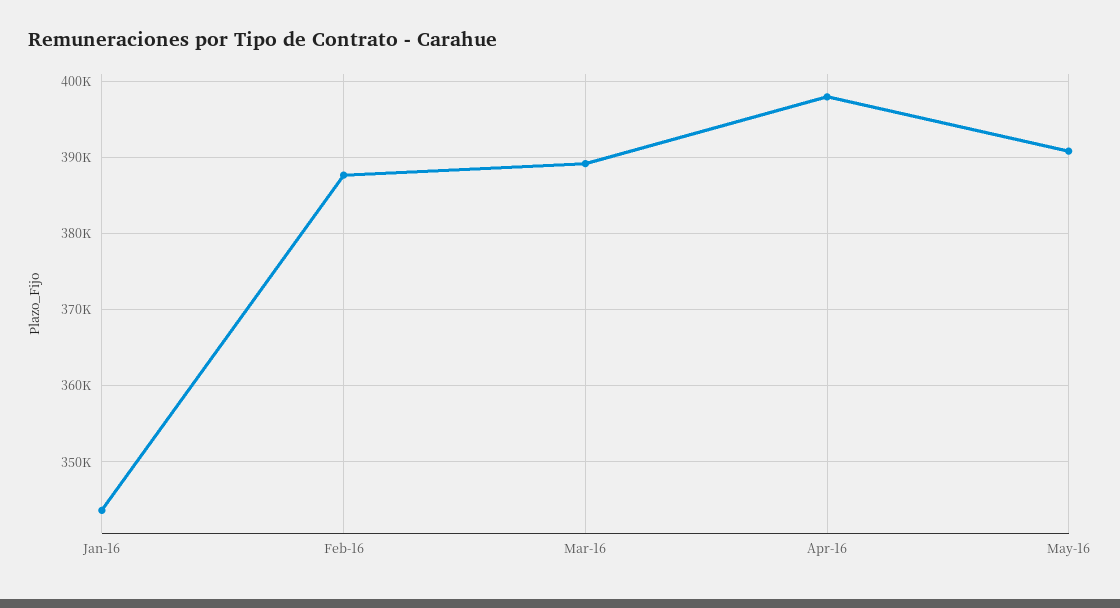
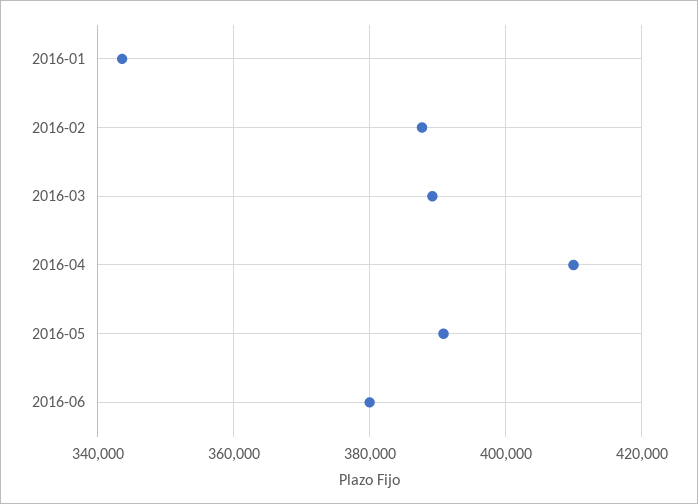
Apr-16: 398000 -> 410000
2016-06: none -> 380000

